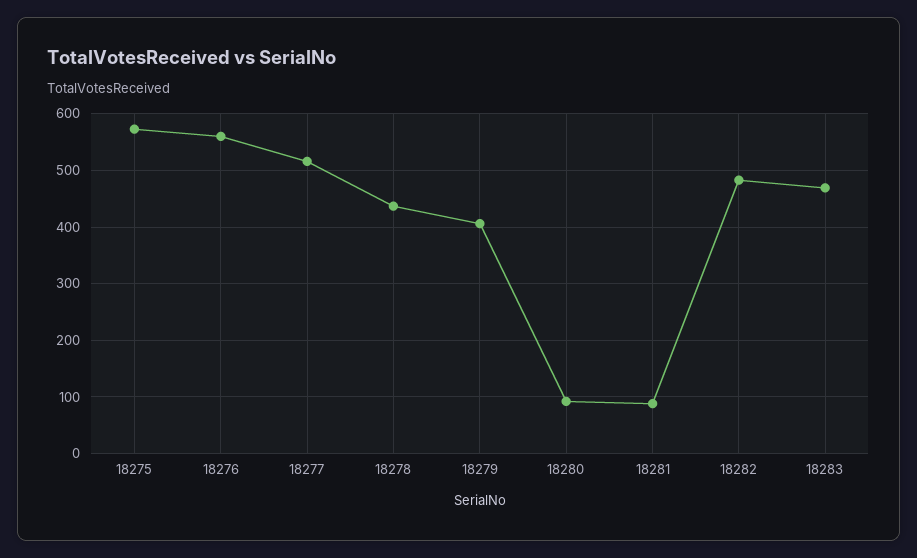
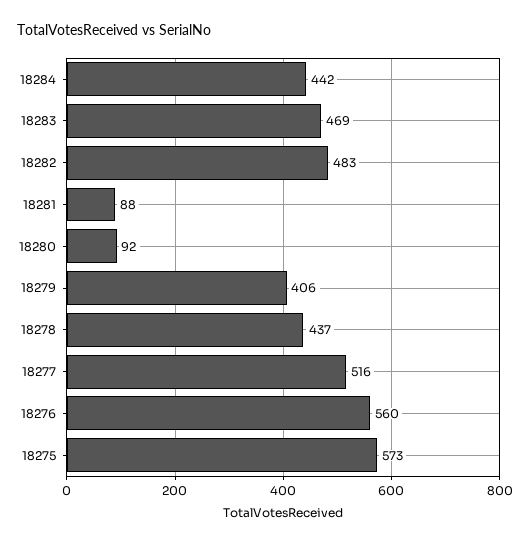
18284: none -> 442

